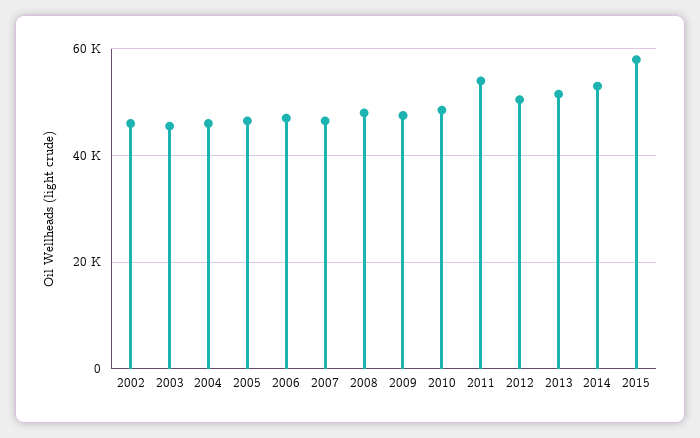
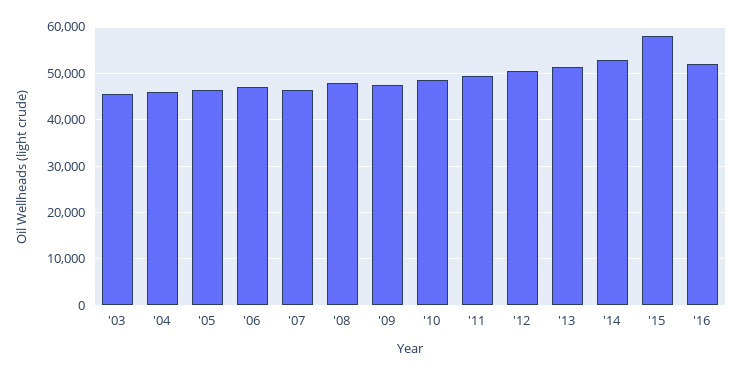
2002: 46000 -> none
2011: 54000 -> 50000
'16: none -> 52000

